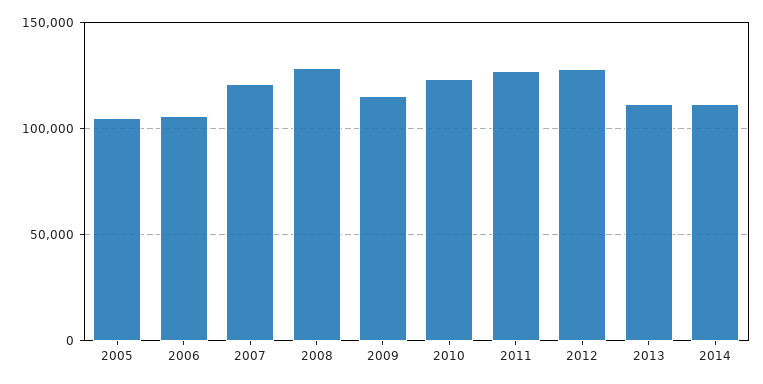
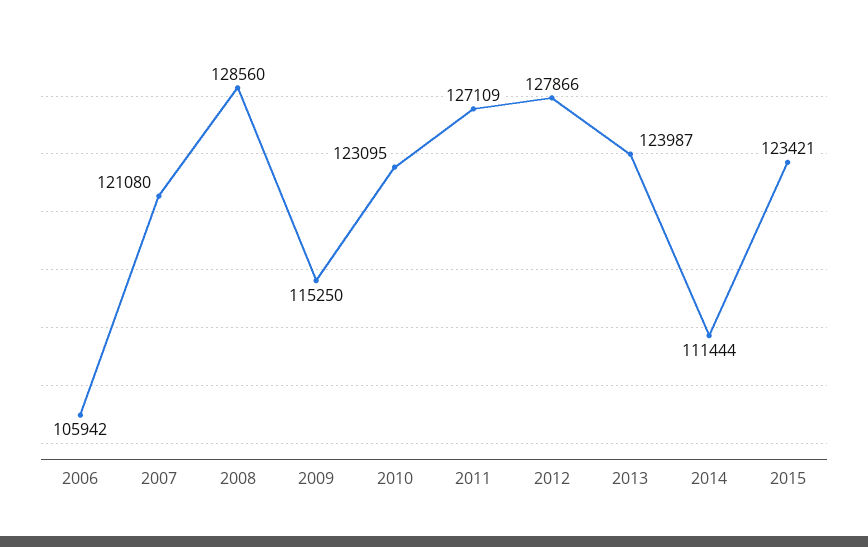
2005: 105000 -> none
2013: 110000 -> 123987
2015: none -> 123421

